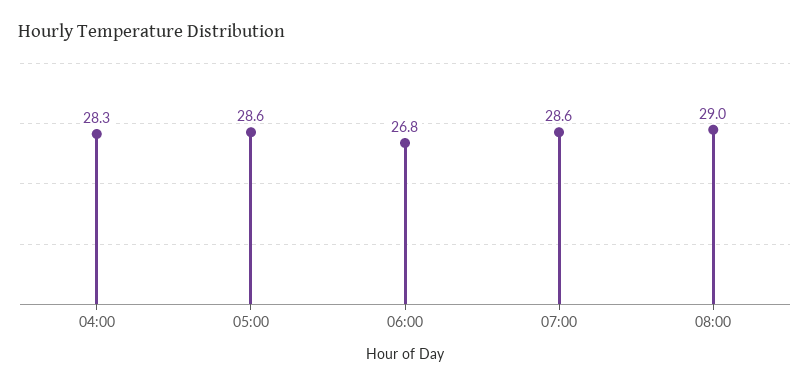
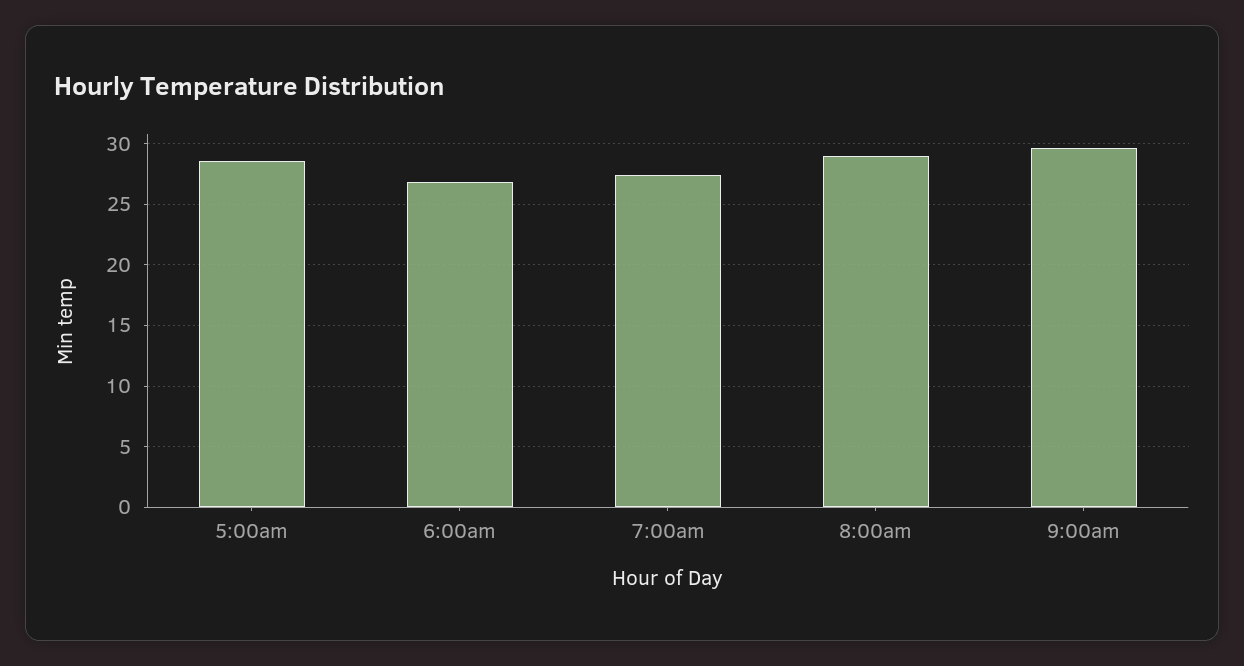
04:00: 28.3 -> none
07:00: 28.6 -> 27.5
9:00am: none -> 29.5

